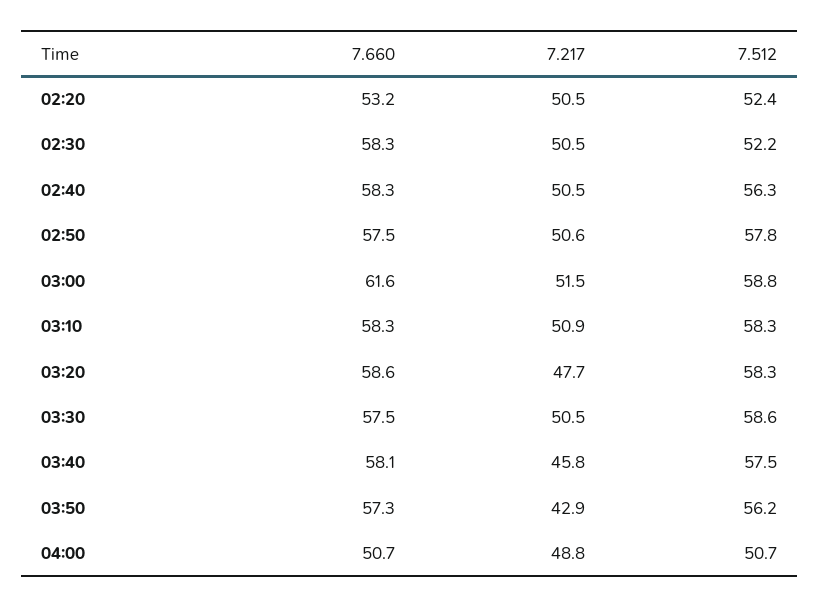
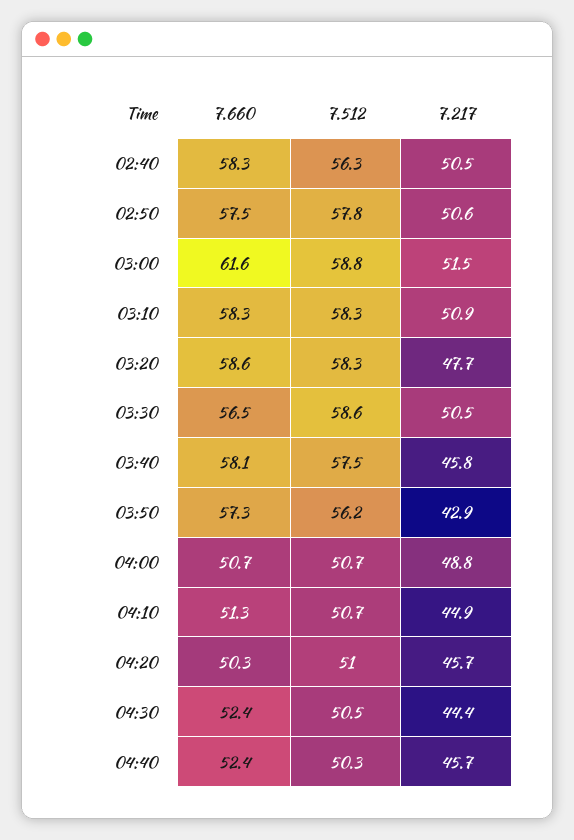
7.660, 02:20: 53.2 -> none
7.217, 02:20: 50.5 -> none
7.512, 02:20: 52.4 -> none
7.660, 02:30: 58.3 -> none
7.217, 02:30: 50.5 -> none
7.512, 02:30: 52.2 -> none
7.660, 03:30: 57.5 -> 56.5
7.660, 04:10: none -> 51.3
7.512, 04:10: none -> 50.7
7.217, 04:10: none -> 44.9
7.660, 04:20: none -> 50.3
7.512, 04:20: none -> 51
7.217, 04:20: none -> 45.7
7.660, 04:30: none -> 52.4
7.512, 04:30: none -> 50.5
7.217, 04:30: none -> 44.4
7.660, 04:40: none -> 52.4
7.512, 04:40: none -> 50.3
7.217, 04:40: none -> 45.7

